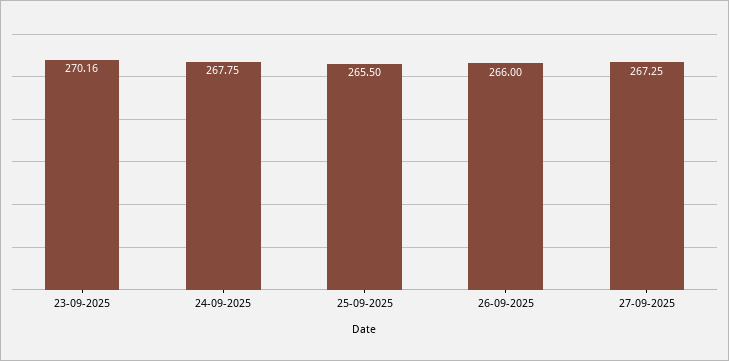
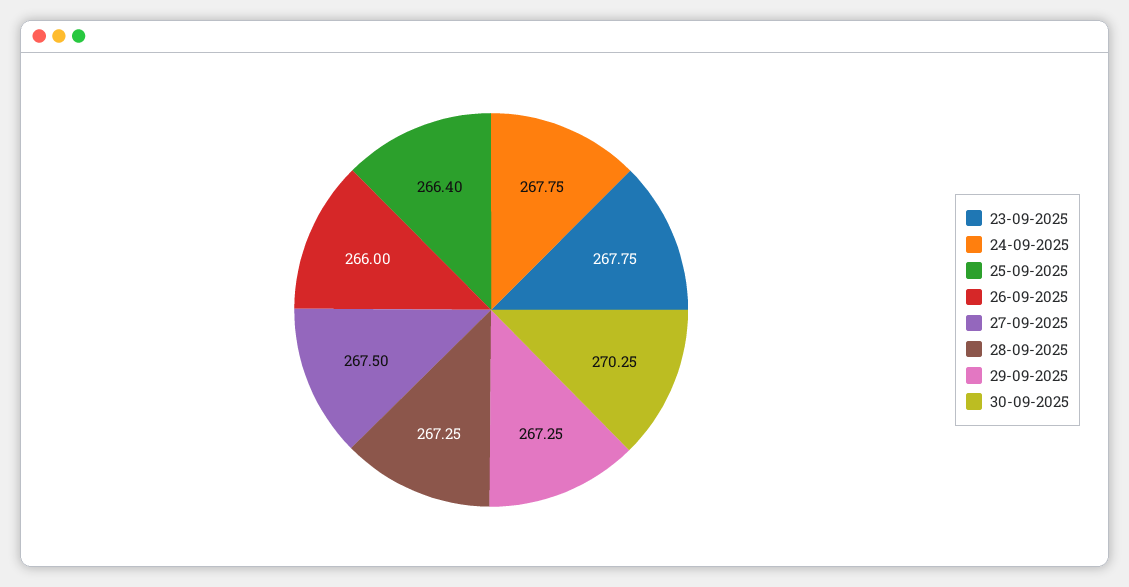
23-09-2025: 270.16 -> 267.75
25-09-2025: 265.5 -> 266.4
27-09-2025: 267.25 -> 267.5
28-09-2025: none -> 267.25
29-09-2025: none -> 267.25
30-09-2025: none -> 270.25

